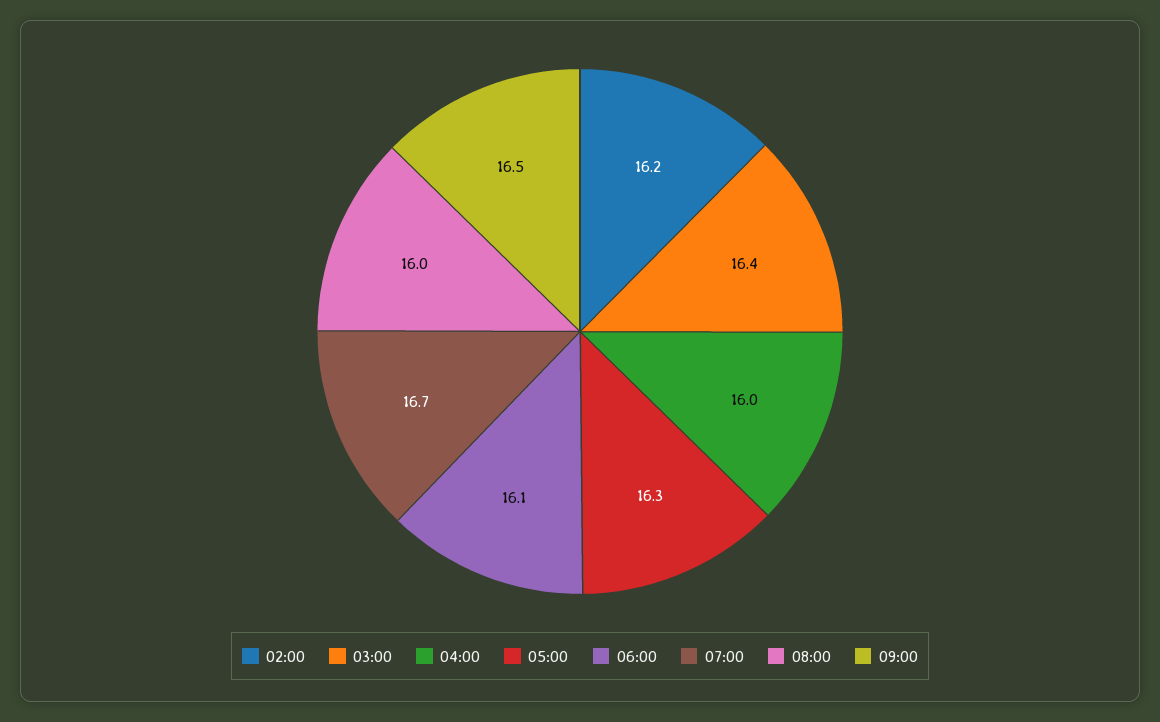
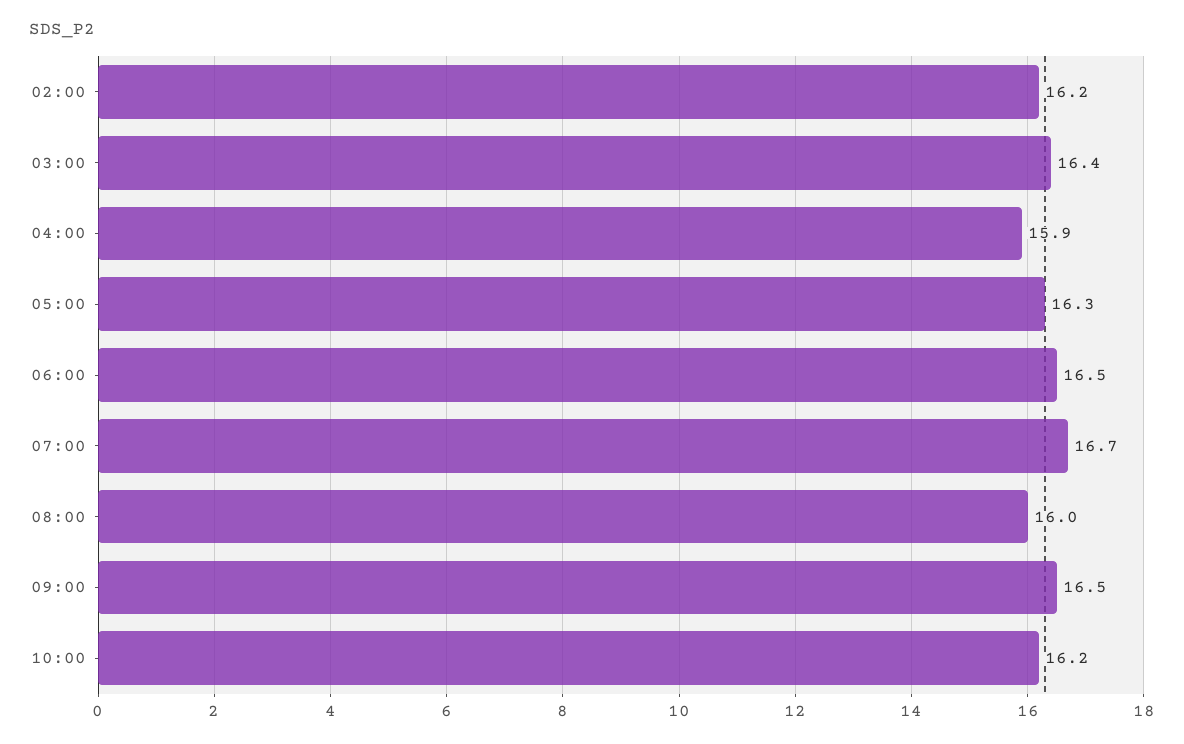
04:00: 16 -> 15.9
06:00: 16.1 -> 16.5
10:00: none -> 16.2

